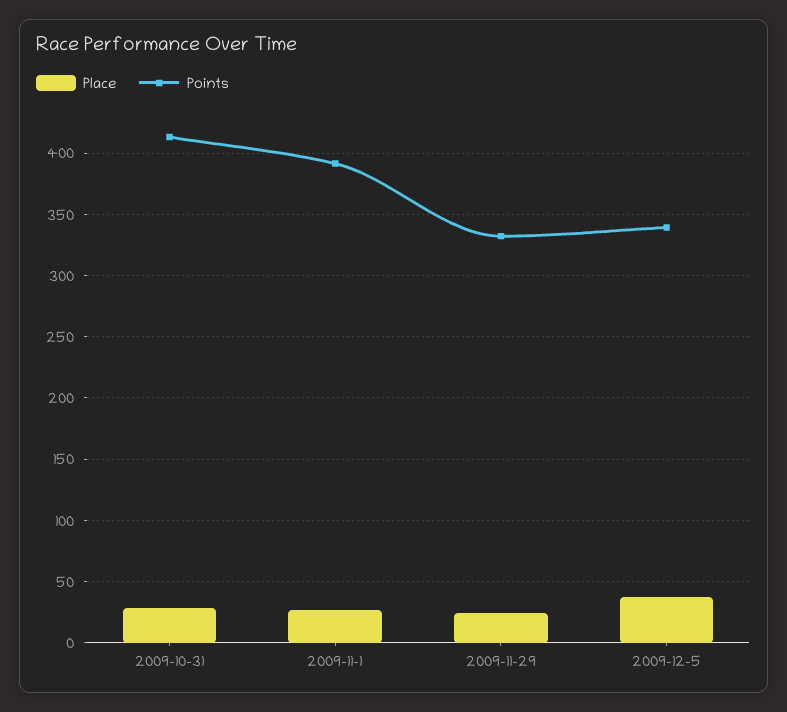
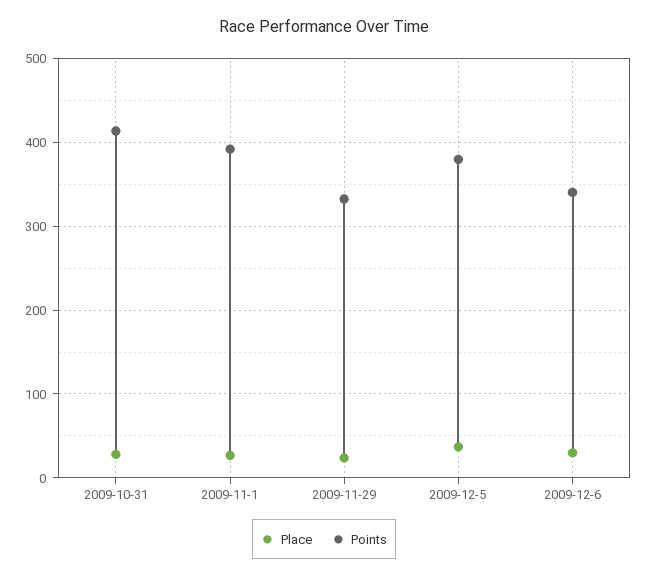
Points, 2009-12-5: 340 -> 380
Place, 2009-12-6: none -> 30
Points, 2009-12-6: none -> 340

